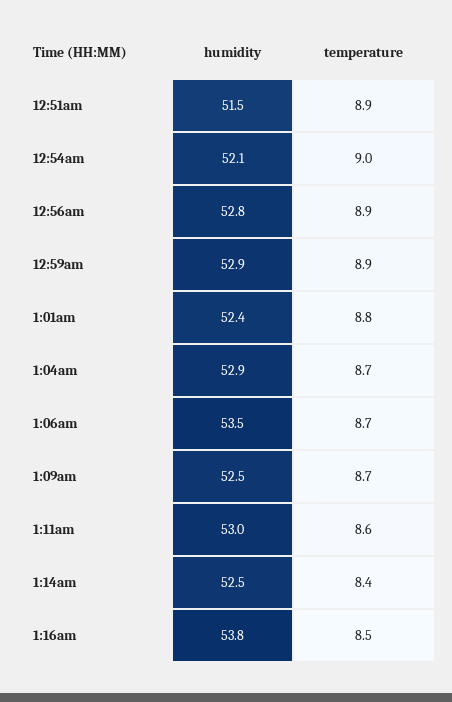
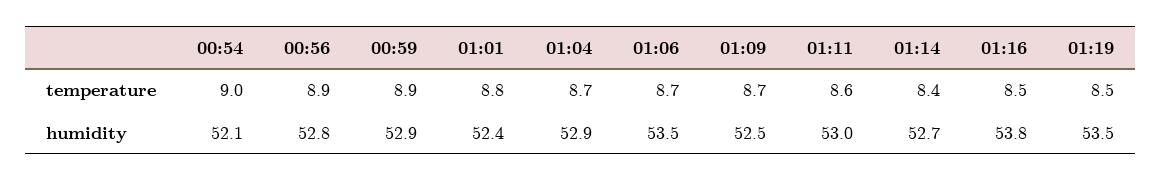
humidity, 12:51am: 51.5 -> none
temperature, 12:51am: 8.9 -> none
humidity, 1:14am: 52.5 -> 52.7
temperature, 01:19: none -> 8.5
humidity, 01:19: none -> 53.5

